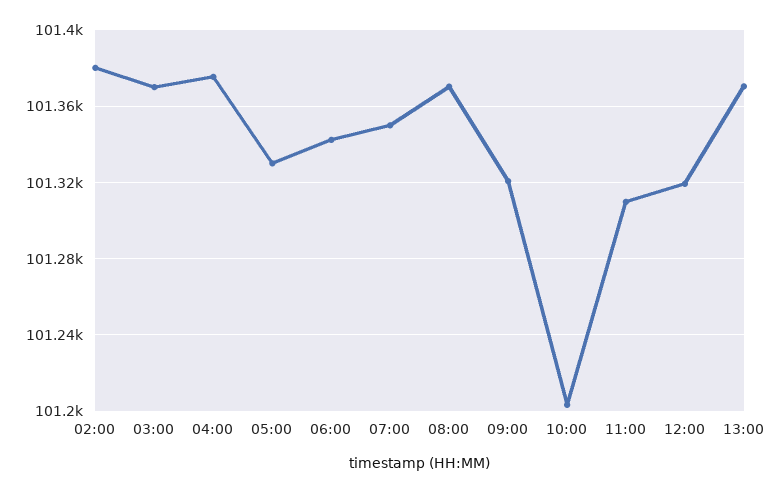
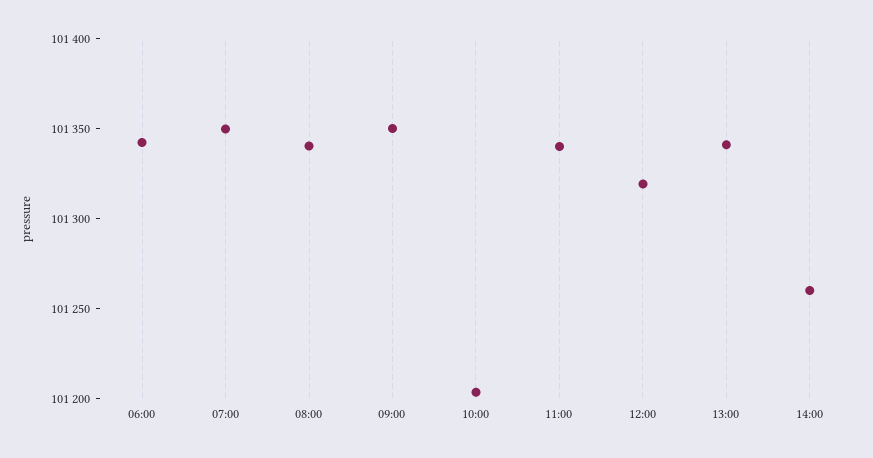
02:00: 101380 -> none
03:00: 101370 -> none
04:00: 101375 -> none
05:00: 101330 -> none
08:00: 101370 -> 101340
09:00: 101320 -> 101350
11:00: 101310 -> 101340
13:00: 101370 -> 101340
14:00: none -> 101260

